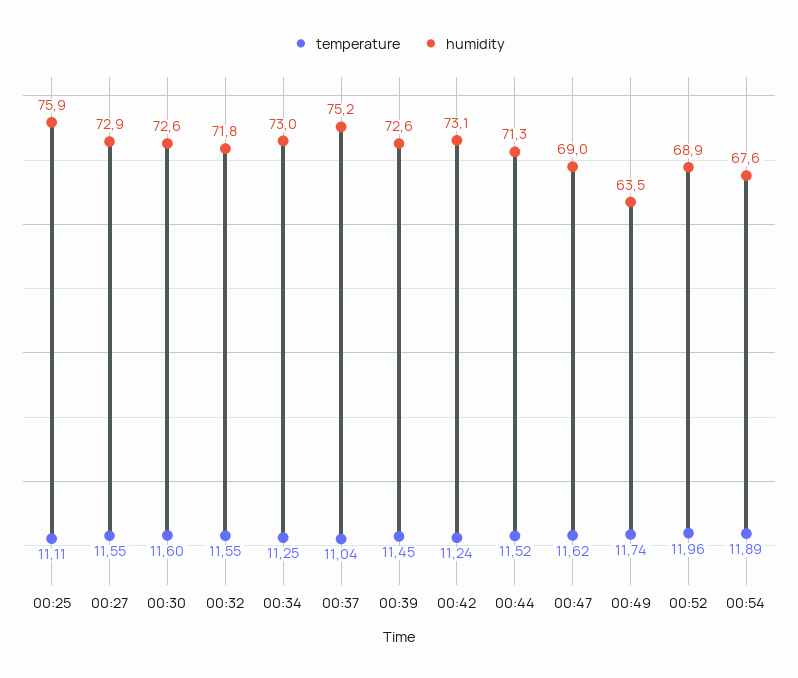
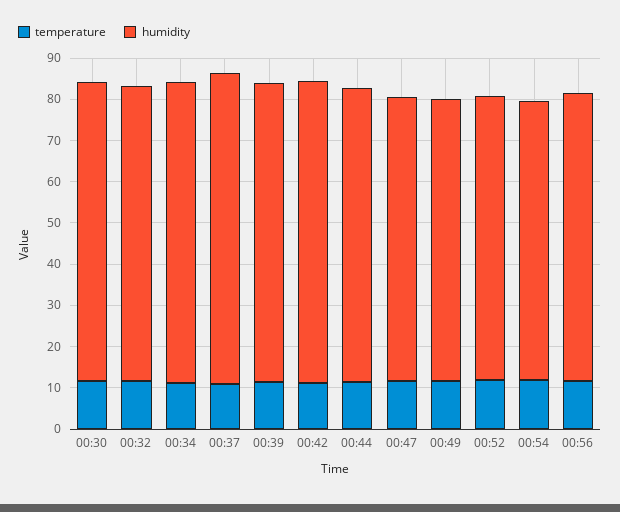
temperature, 00:25: 11.11 -> none
humidity, 00:25: 75.9 -> none
temperature, 00:27: 11.55 -> none
humidity, 00:27: 72.9 -> none
humidity, 00:49: 63.5 -> 68
temperature, 00:56: none -> 12
humidity, 00:56: none -> 70

